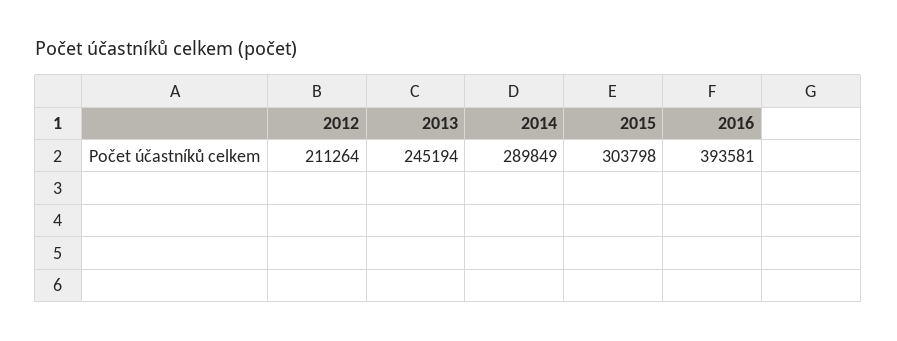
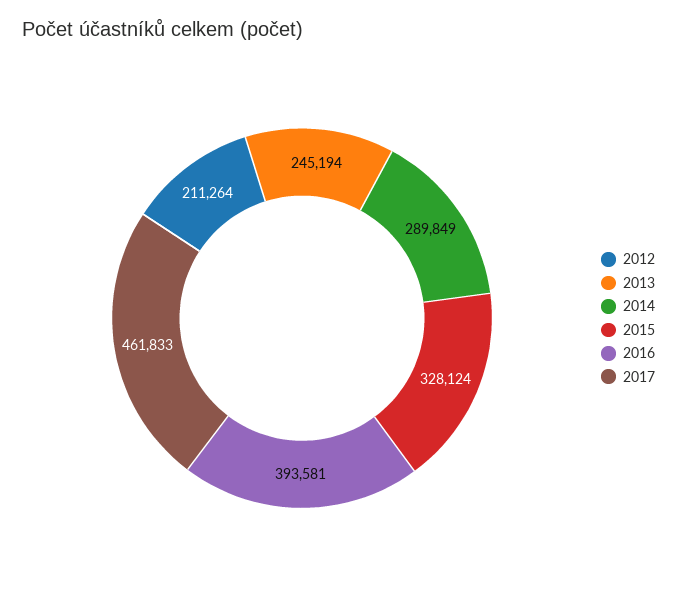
2015: 303798 -> 328124
2017: none -> 461833

